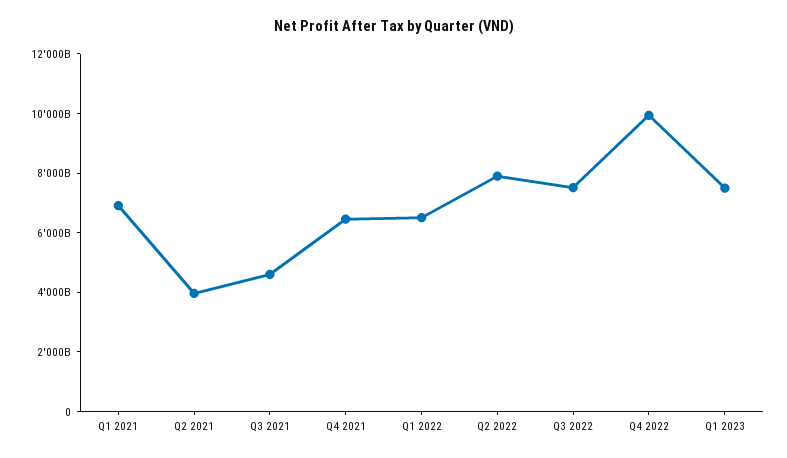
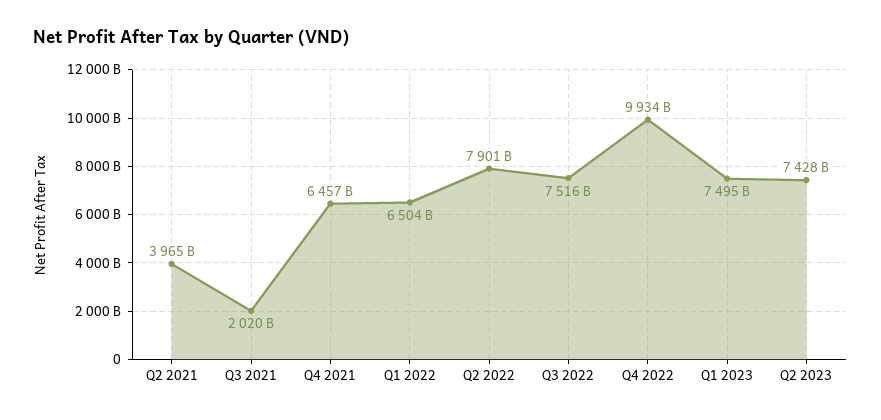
Q1 2021: 7000000000000 -> none
Q3 2021: 4500000000000 -> 2020000000000
Q2 2023: none -> 7428000000000

